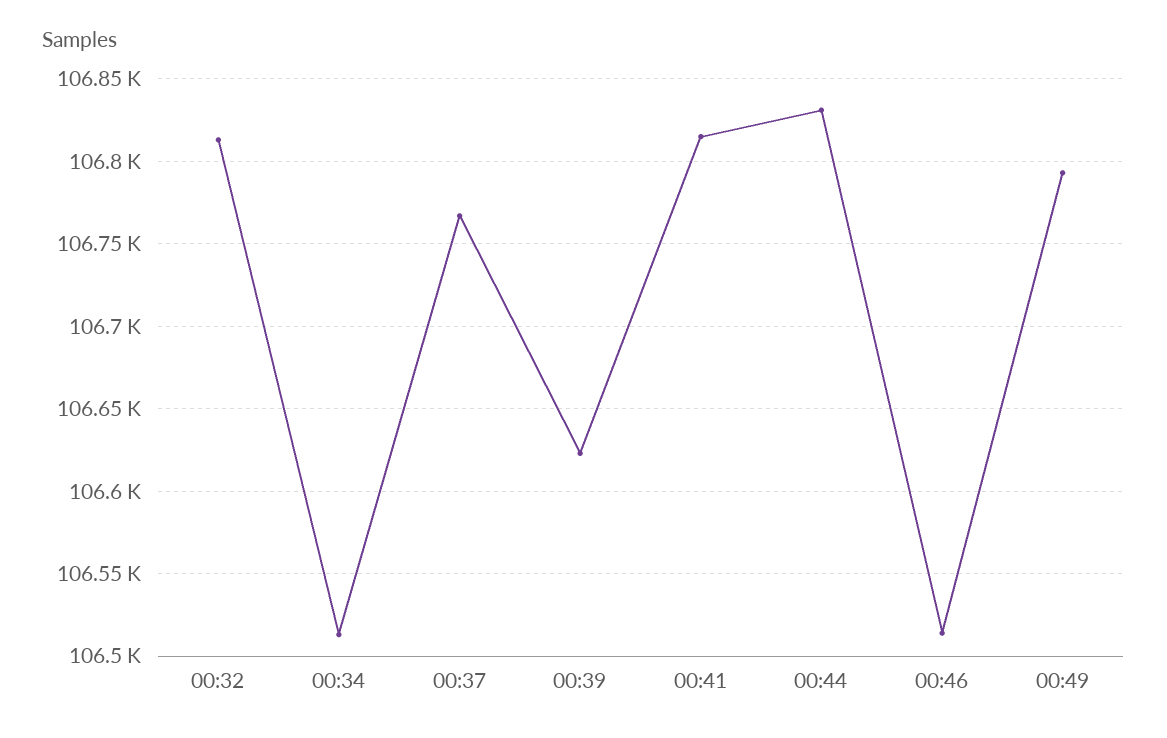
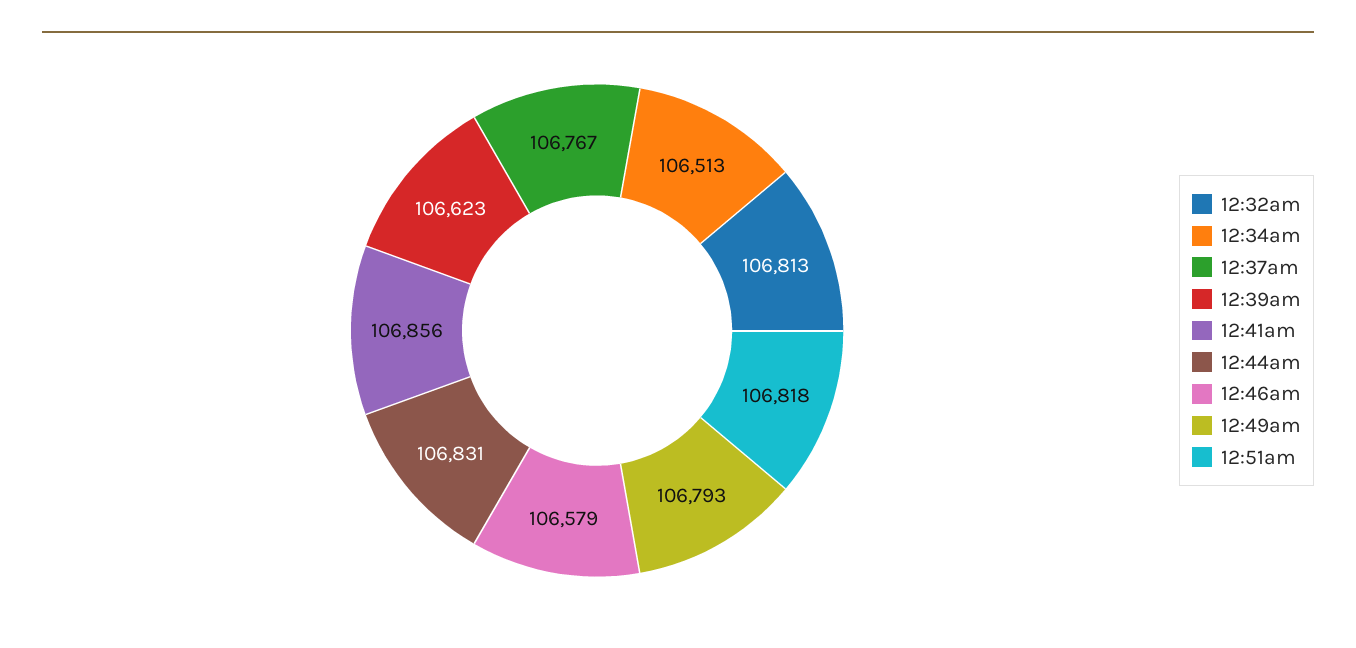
00:41: 106815 -> 106856
00:46: 106515 -> 106579
12:51am: none -> 106818

